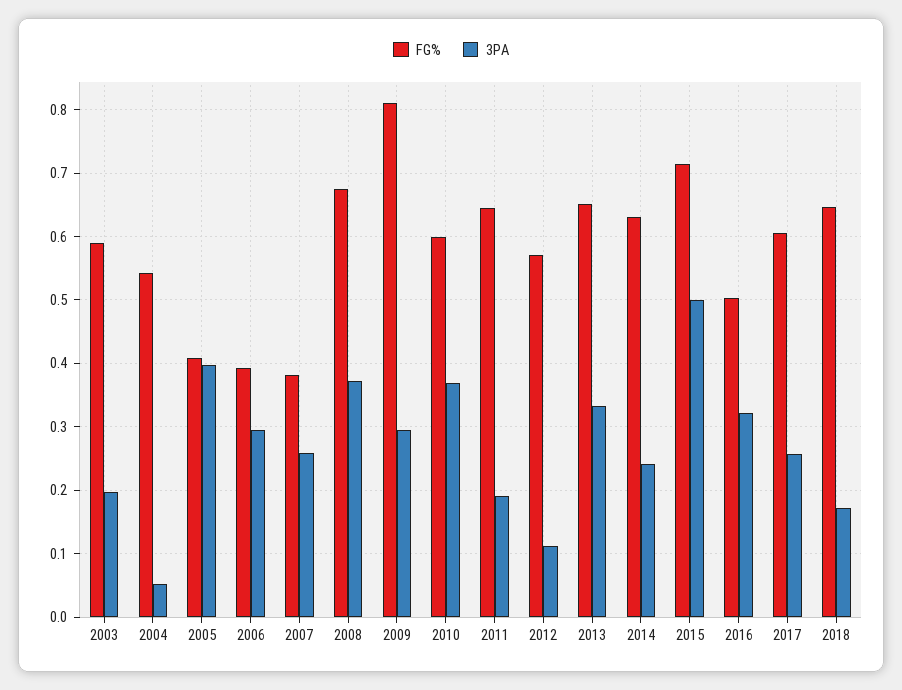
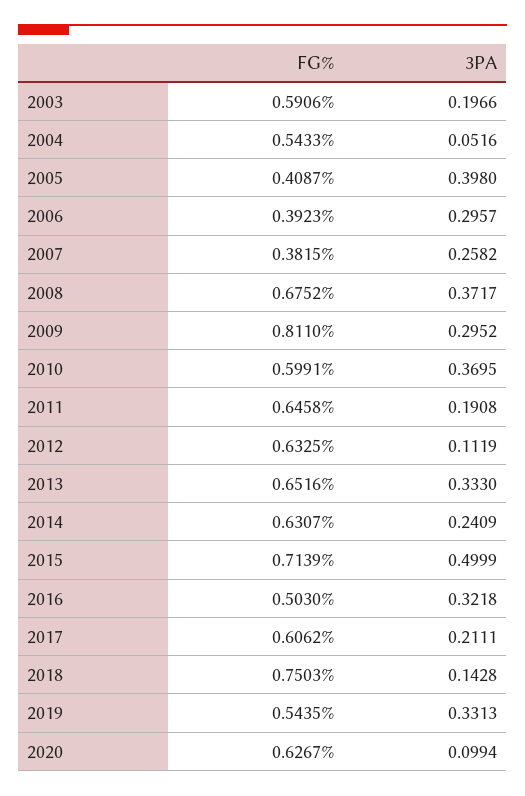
FG%, 2012: 0.57 -> 0.6325
3PA, 2017: 0.26 -> 0.2111
FG%, 2018: 0.65 -> 0.7503
3PA, 2018: 0.17 -> 0.1428
FG%, 2019: none -> 0.5435
3PA, 2019: none -> 0.3313
FG%, 2020: none -> 0.6267
3PA, 2020: none -> 0.0994

